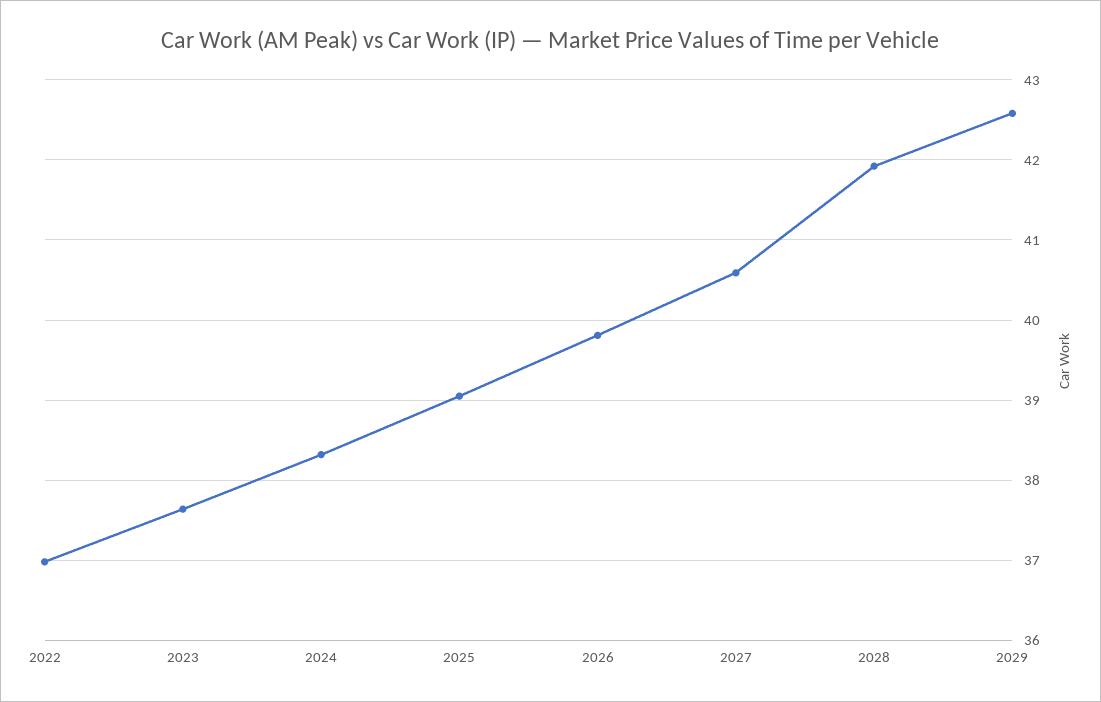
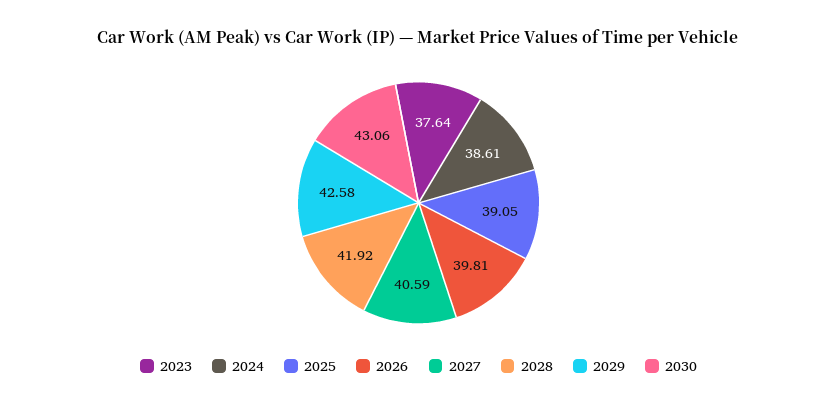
2022: 37 -> none
2024: 38.3 -> 38.61
2030: none -> 43.06

